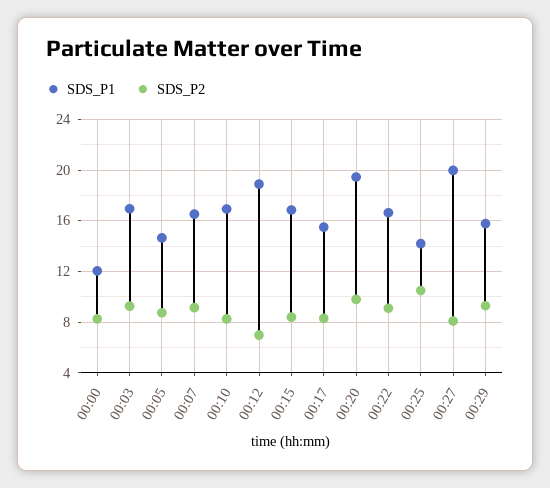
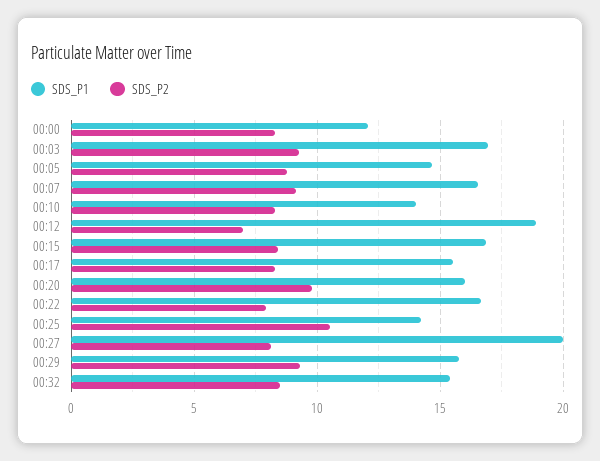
SDS_P1, 00:10: 17 -> 14
SDS_P1, 00:20: 19.5 -> 16
SDS_P2, 00:22: 9 -> 8
SDS_P1, 00:32: none -> 15.5
SDS_P2, 00:32: none -> 8.5

